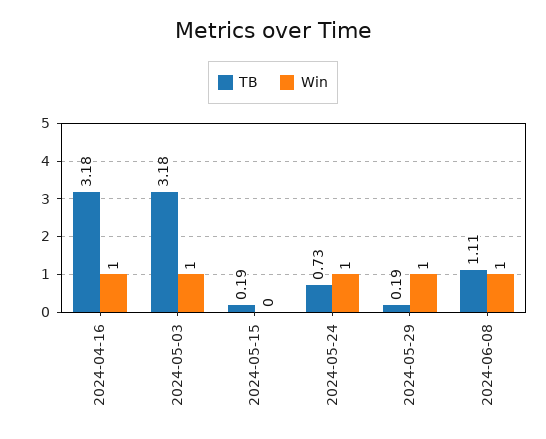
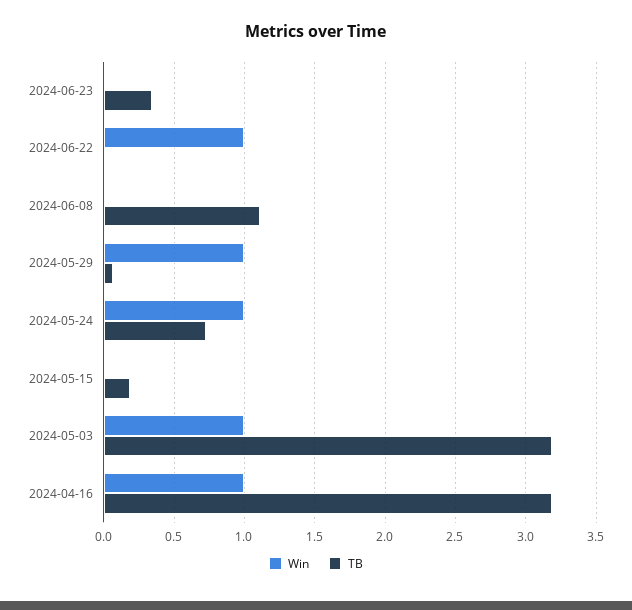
TB, 2024-05-29: 0.19 -> 0.05
Win, 2024-06-08: 1 -> 0
Win, 2024-06-23: none -> 0
TB, 2024-06-23: none -> 0.35
Win, 2024-06-22: none -> 1
TB, 2024-06-22: none -> 0

